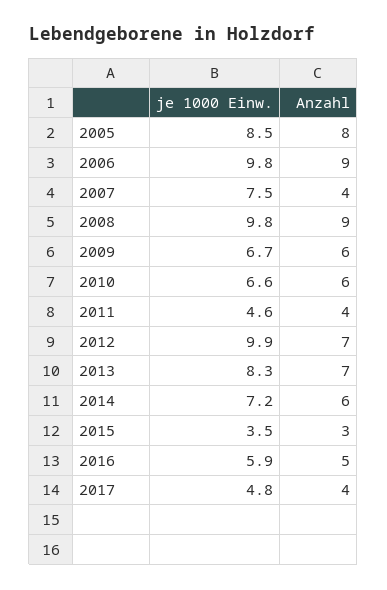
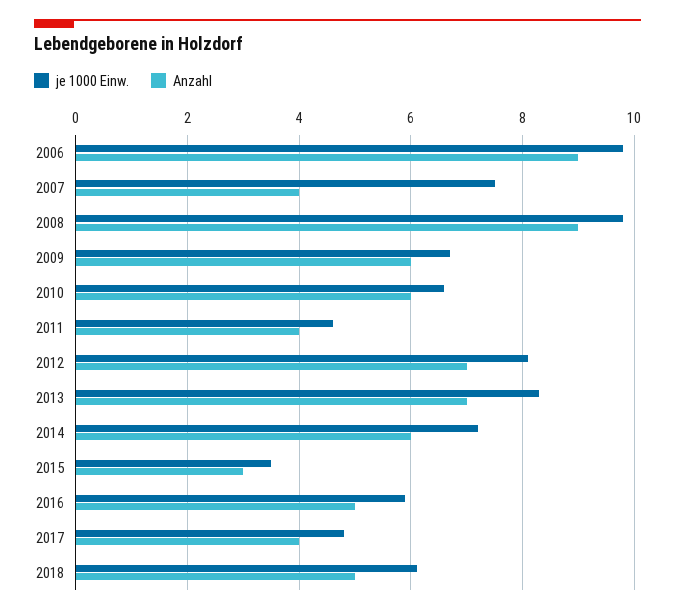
je 1000 Einw., 2005: 8.5 -> none
Anzahl, 2005: 8 -> none
je 1000 Einw., 2012: 9.9 -> 8
je 1000 Einw., 2018: none -> 6
Anzahl, 2018: none -> 5

